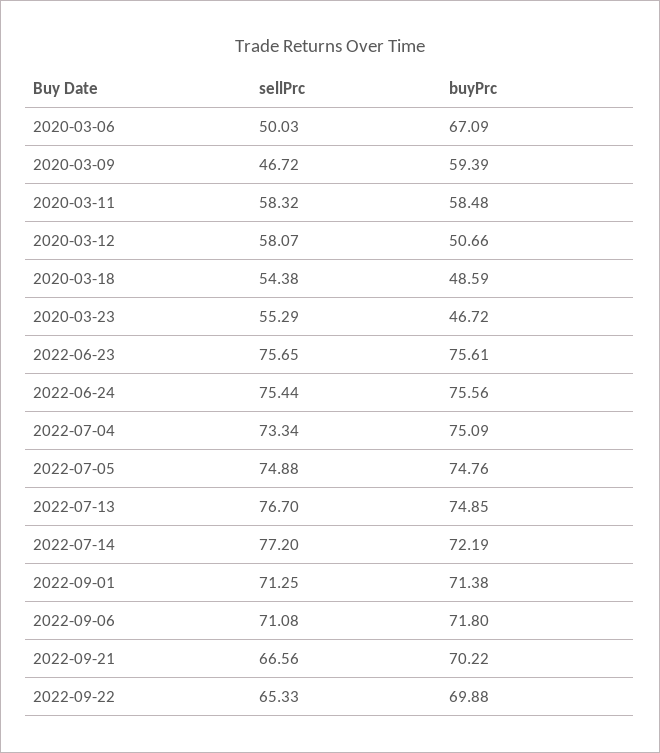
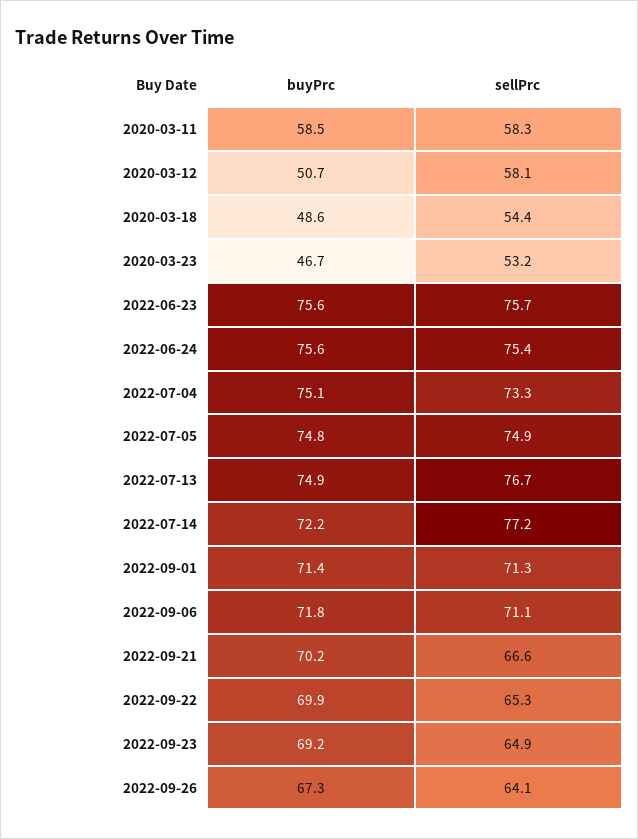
sellPrc, 2020-03-06: 50.03 -> none
buyPrc, 2020-03-06: 67.09 -> none
sellPrc, 2020-03-09: 46.72 -> none
buyPrc, 2020-03-09: 59.39 -> none
sellPrc, 2020-03-23: 55.29 -> 53.2
buyPrc, 2022-09-23: none -> 69.2
sellPrc, 2022-09-23: none -> 64.9
buyPrc, 2022-09-26: none -> 67.3
sellPrc, 2022-09-26: none -> 64.1

